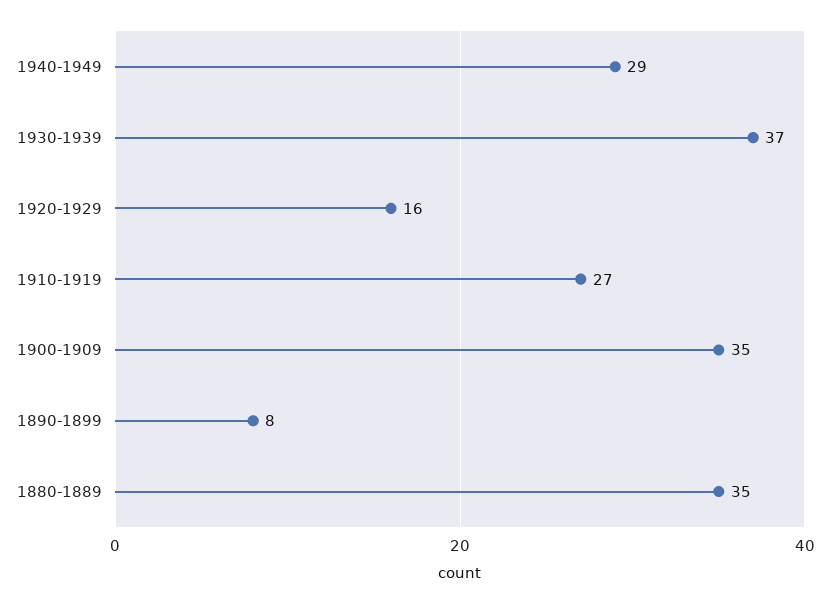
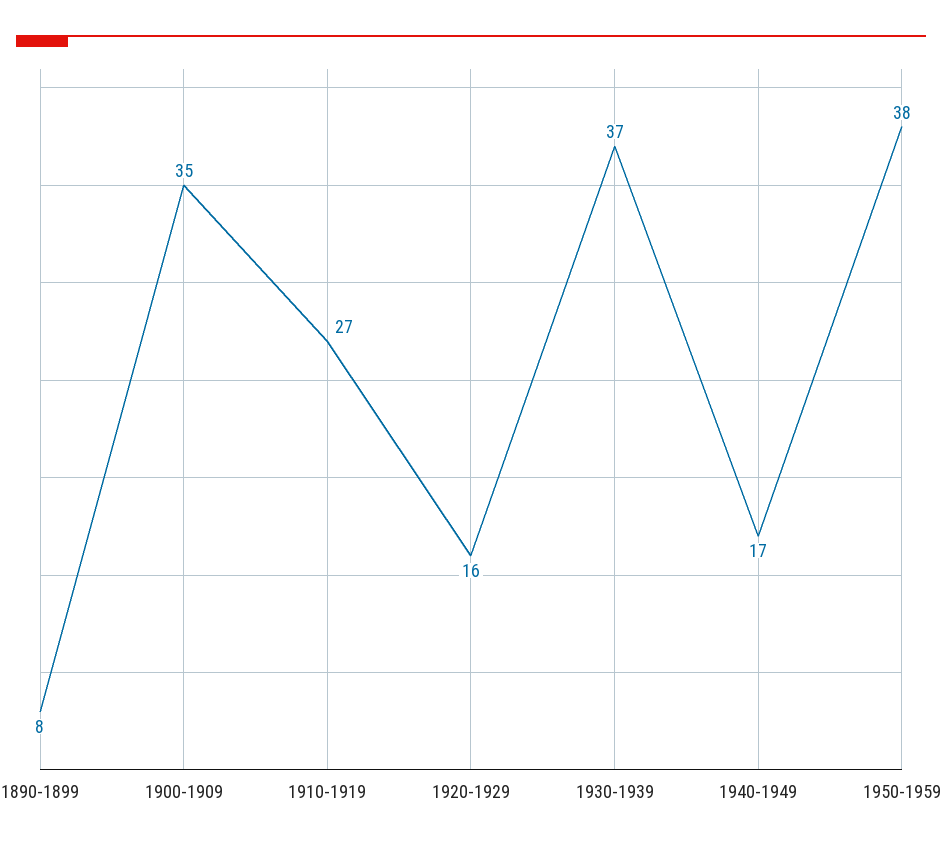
1940-1949: 29 -> 17
1880-1889: 35 -> none
1950-1959: none -> 38

